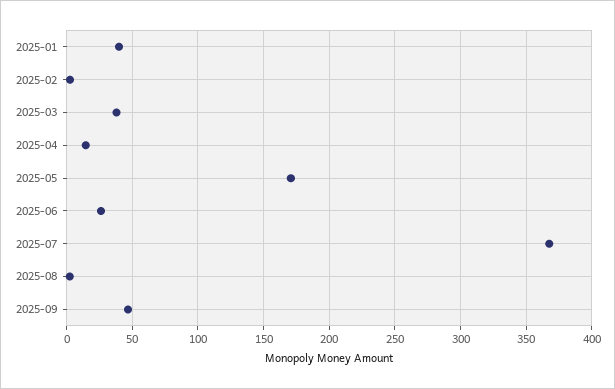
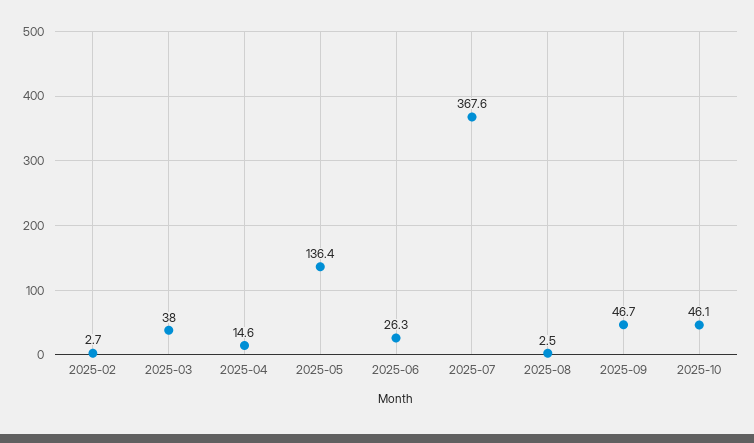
2025-01: 40 -> none
2025-05: 170 -> 136.4
2025-10: none -> 46.1

